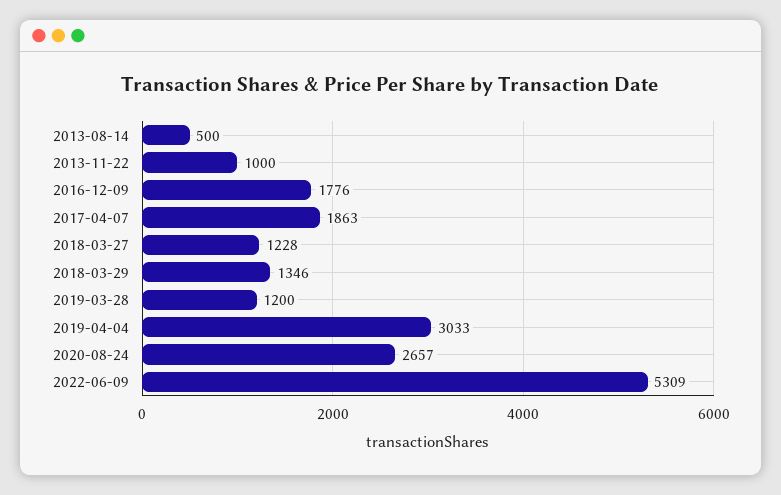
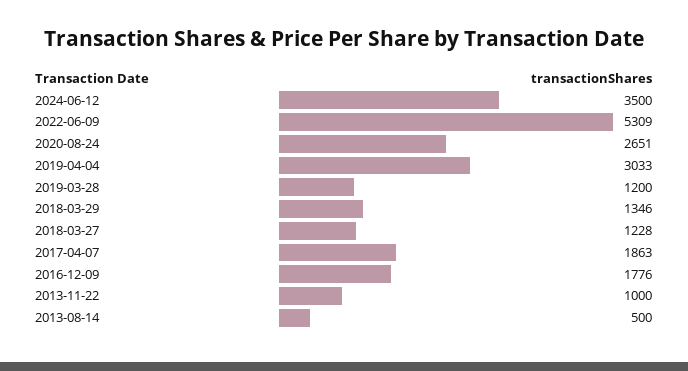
2020-08-24: 2657 -> 2651
2024-06-12: none -> 3500

